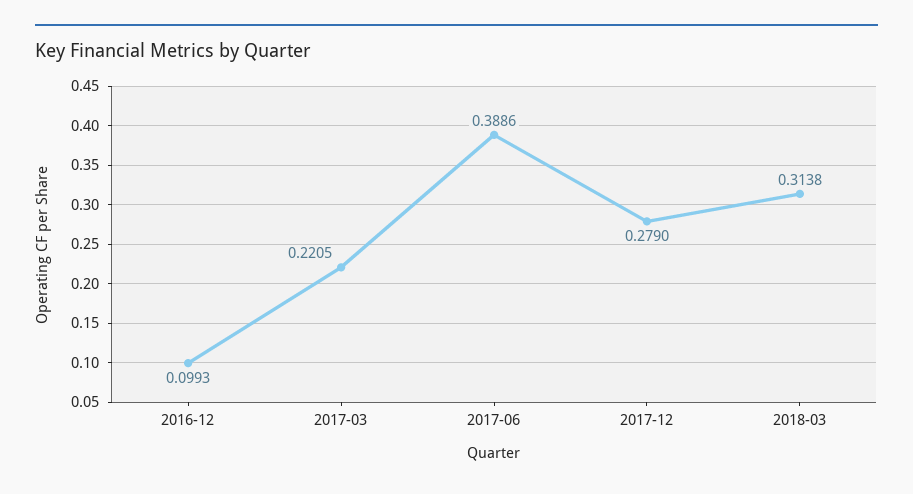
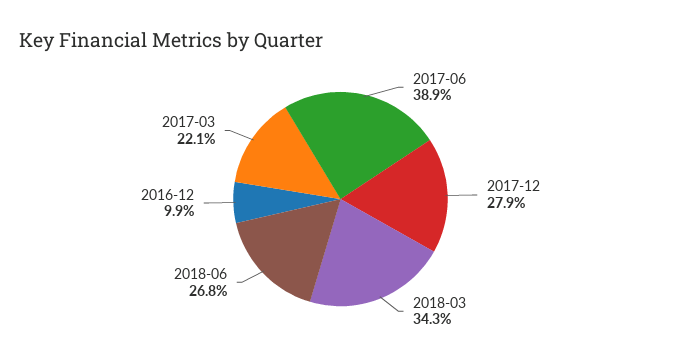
2018-03: 0.3138 -> 0.343
2018-06: none -> 0.268

